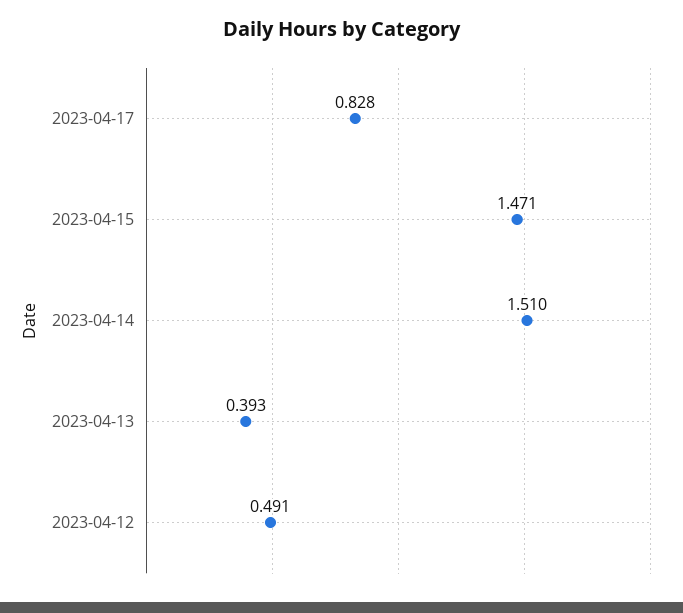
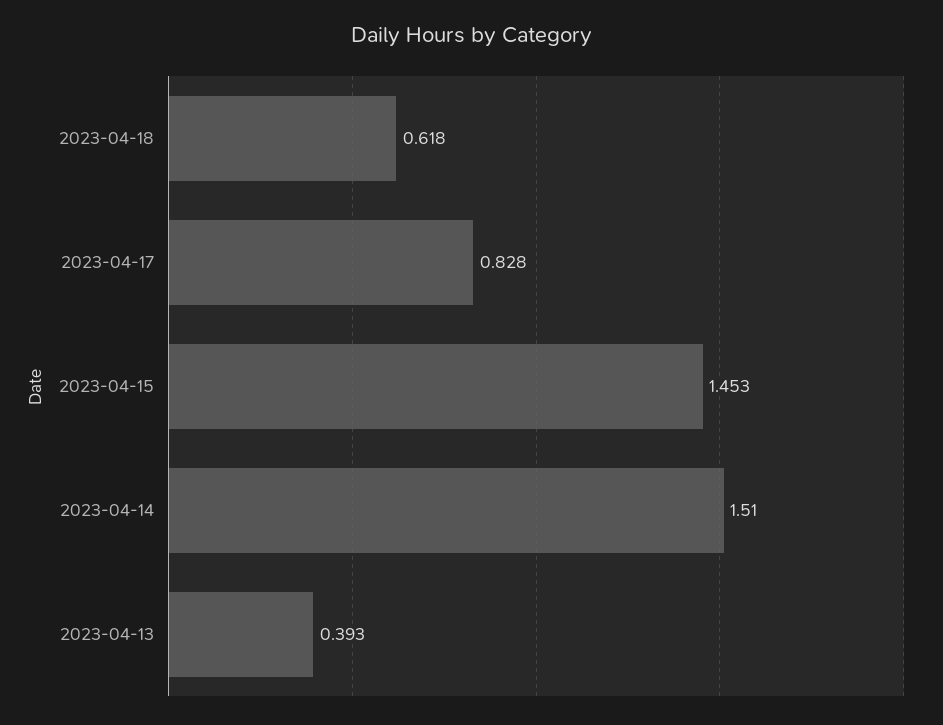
2023-04-15: 1.471 -> 1.453
2023-04-12: 0.491 -> none
2023-04-18: none -> 0.618

